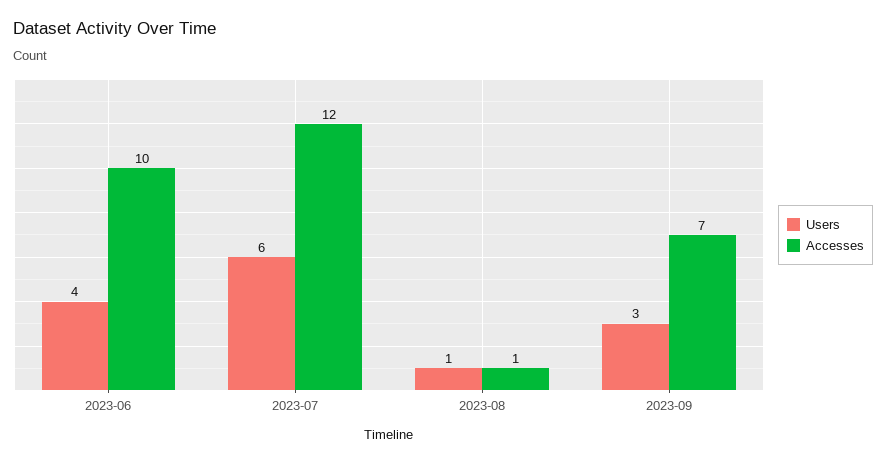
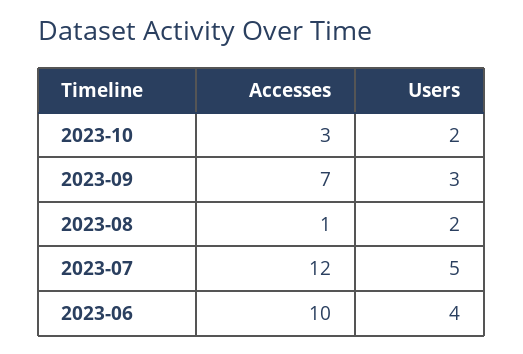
Users, 2023-07: 6 -> 5
Users, 2023-08: 1 -> 2
Accesses, 2023-10: none -> 3
Users, 2023-10: none -> 2

